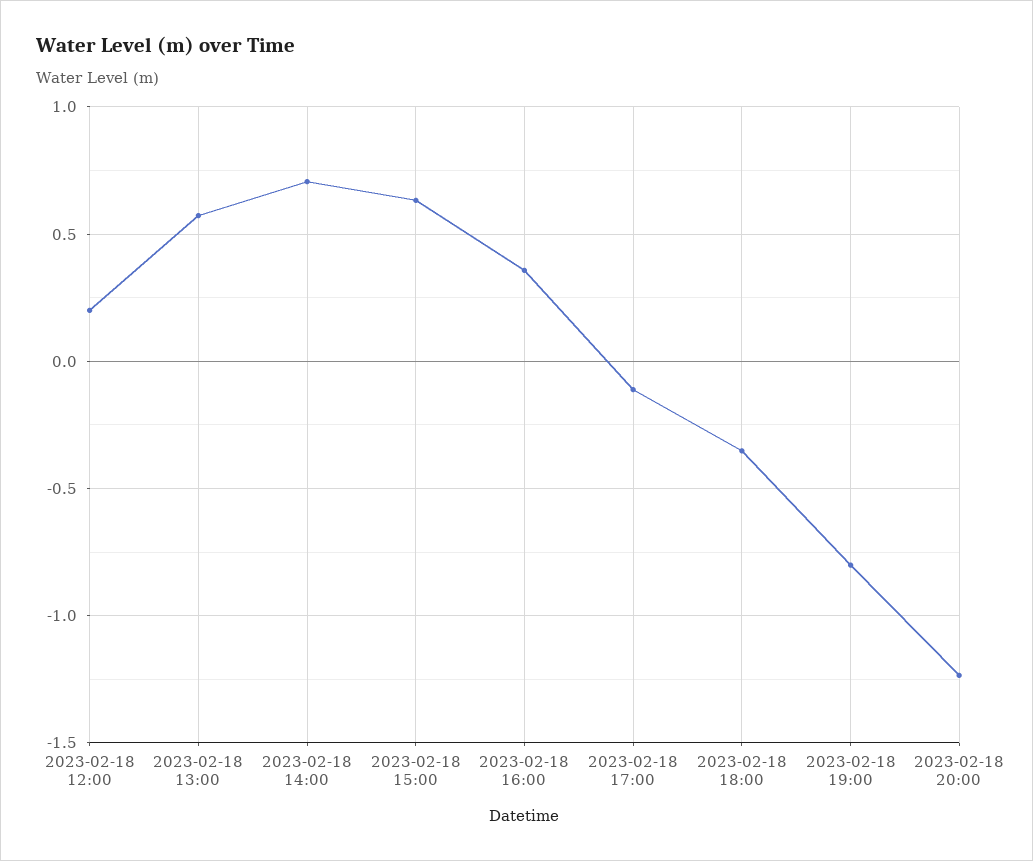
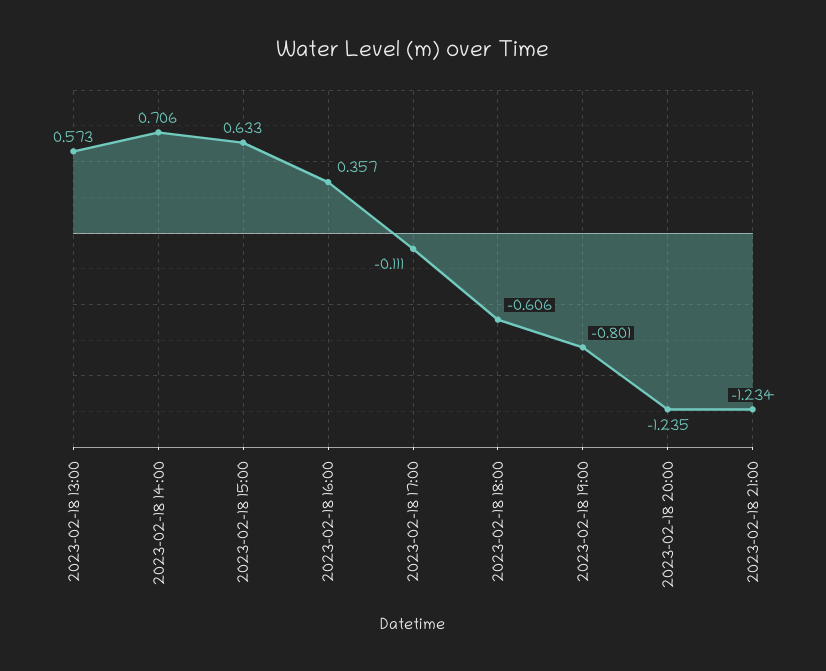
2023-02-18 12:00: 0.2 -> none
2023-02-18 18:00: -0.35 -> -0.606
2023-02-18 21:00: none -> -1.234

